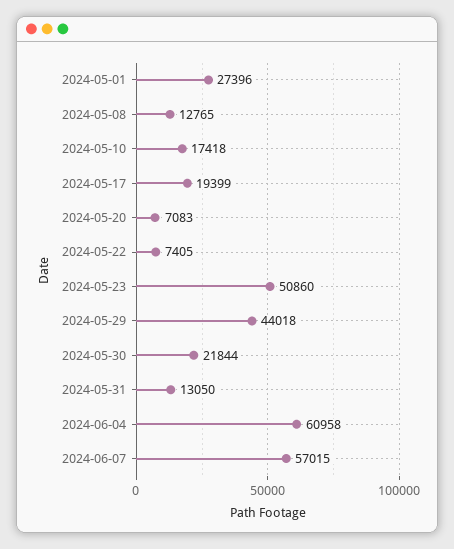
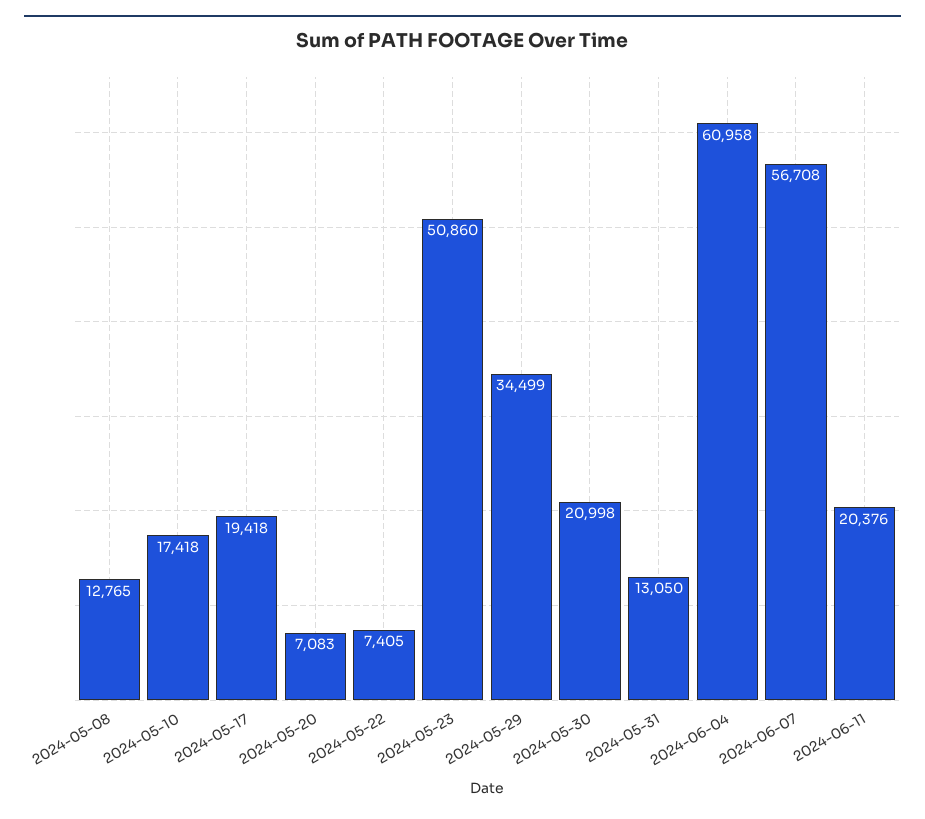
2024-05-01: 27396 -> none
2024-05-17: 19399 -> 19418
2024-05-29: 44018 -> 34499
2024-05-30: 21844 -> 20998
2024-06-07: 57015 -> 56708
2024-06-11: none -> 20376

